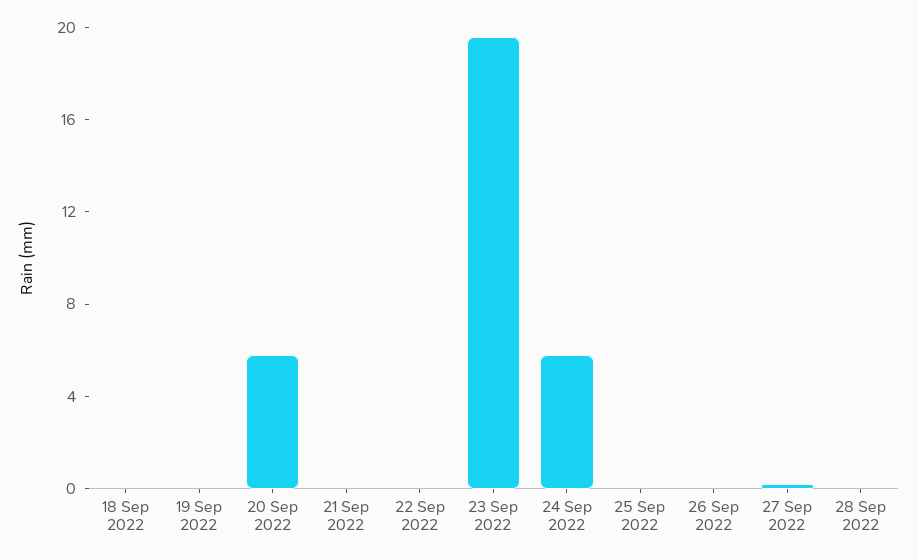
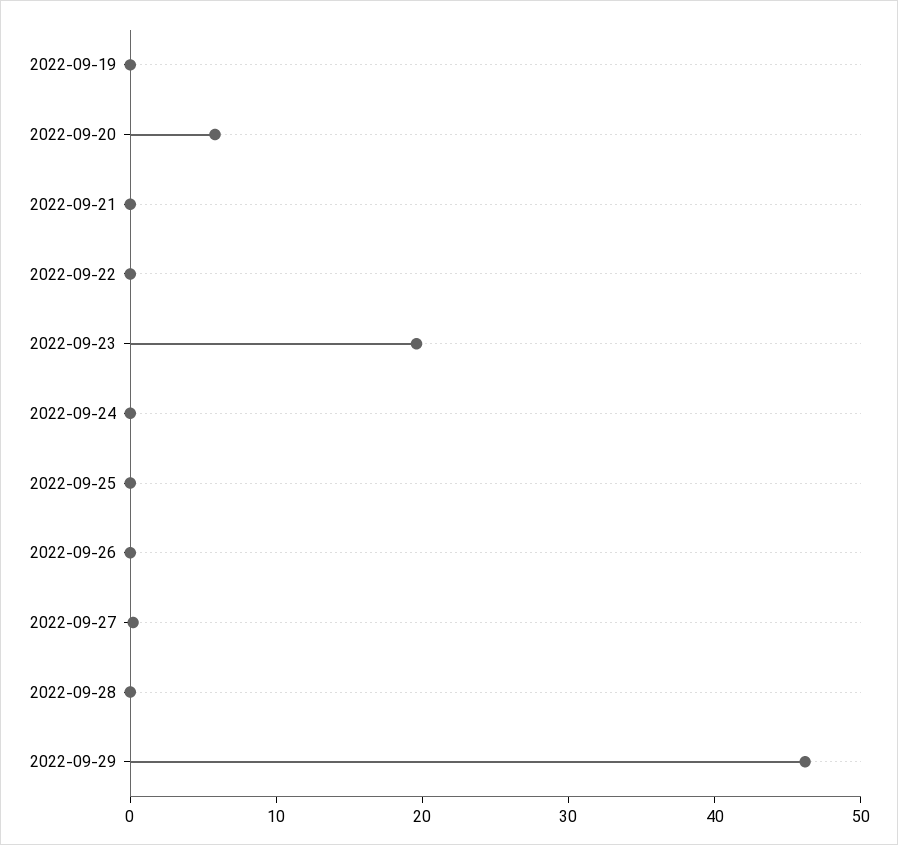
18 Sep 2022: 0 -> none
24 Sep 2022: 6 -> 0
2022-09-29: none -> 46

